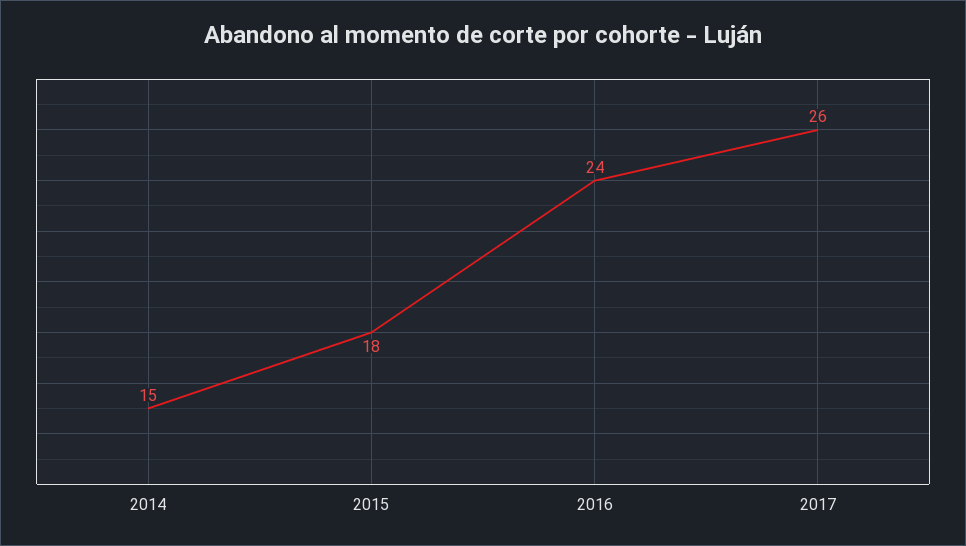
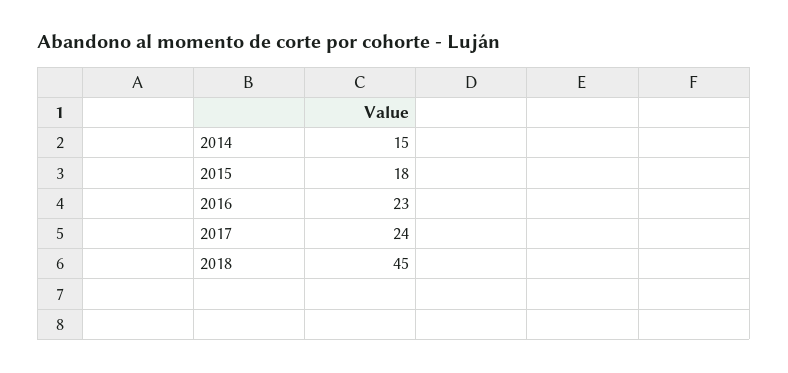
2016: 24 -> 23
2017: 26 -> 24
2018: none -> 45

